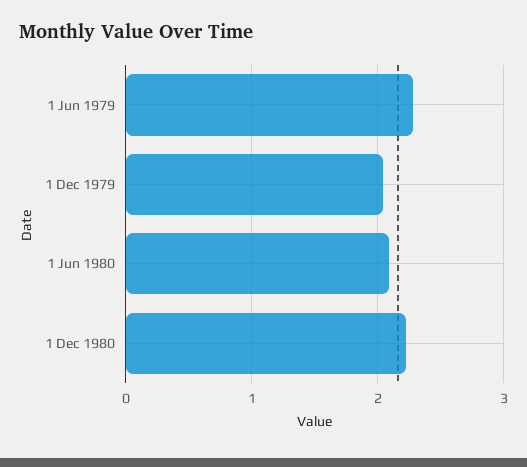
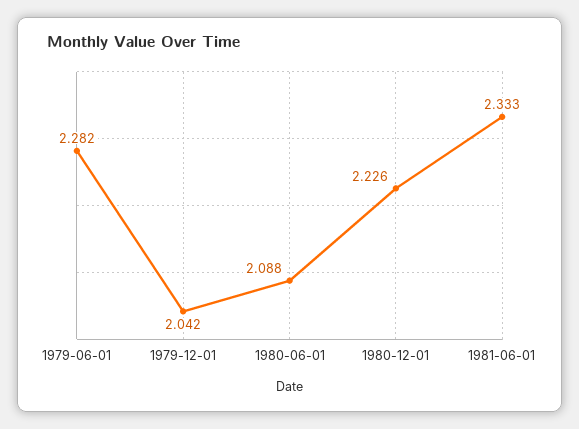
1981-06-01: none -> 2.333

